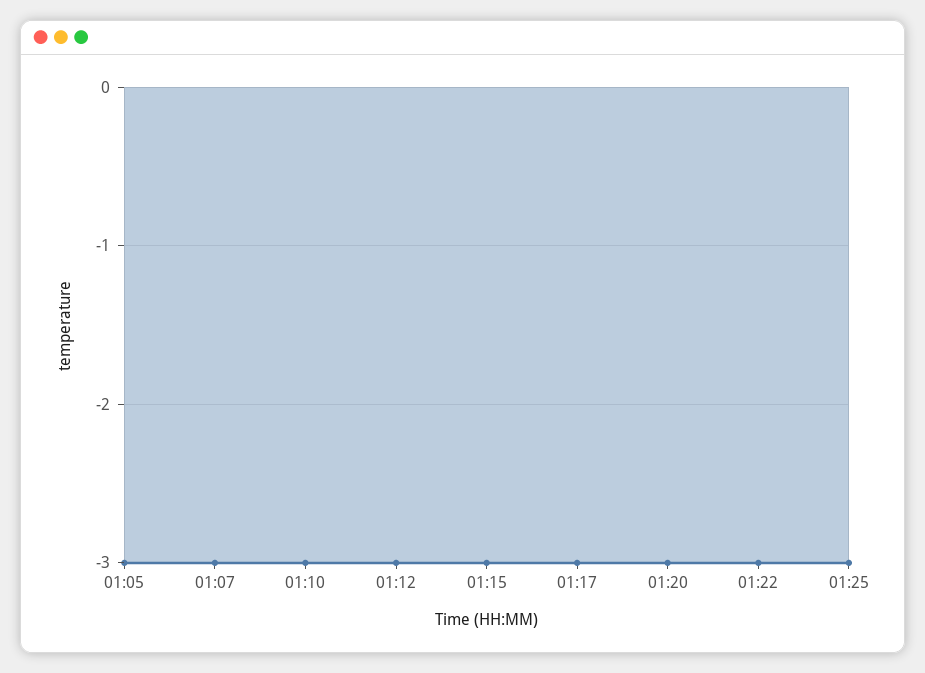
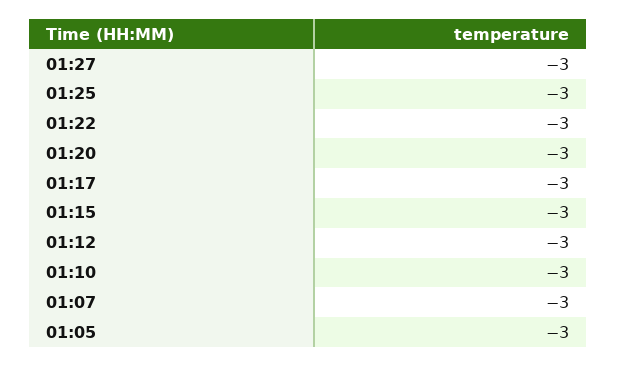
01:27: none -> -3

